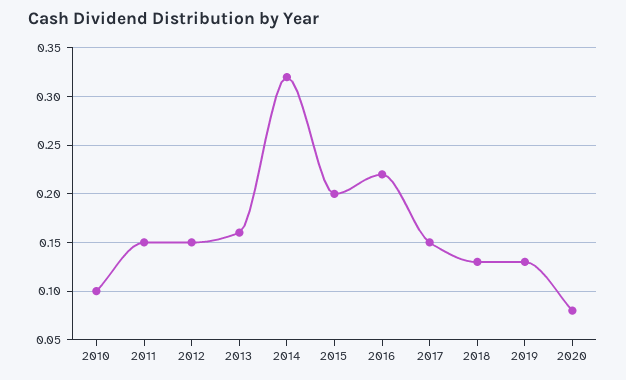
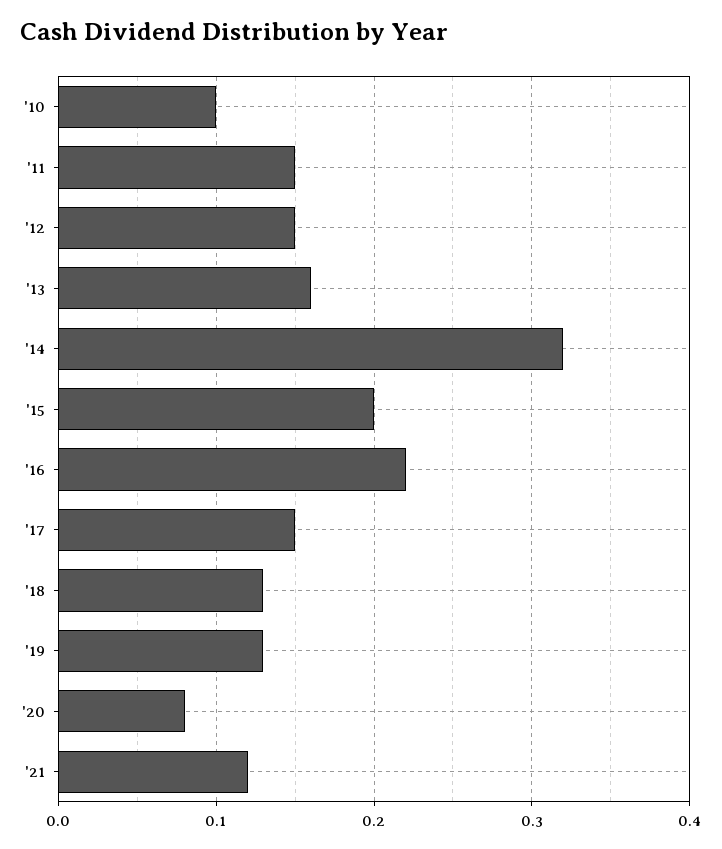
'21: none -> 0.12

